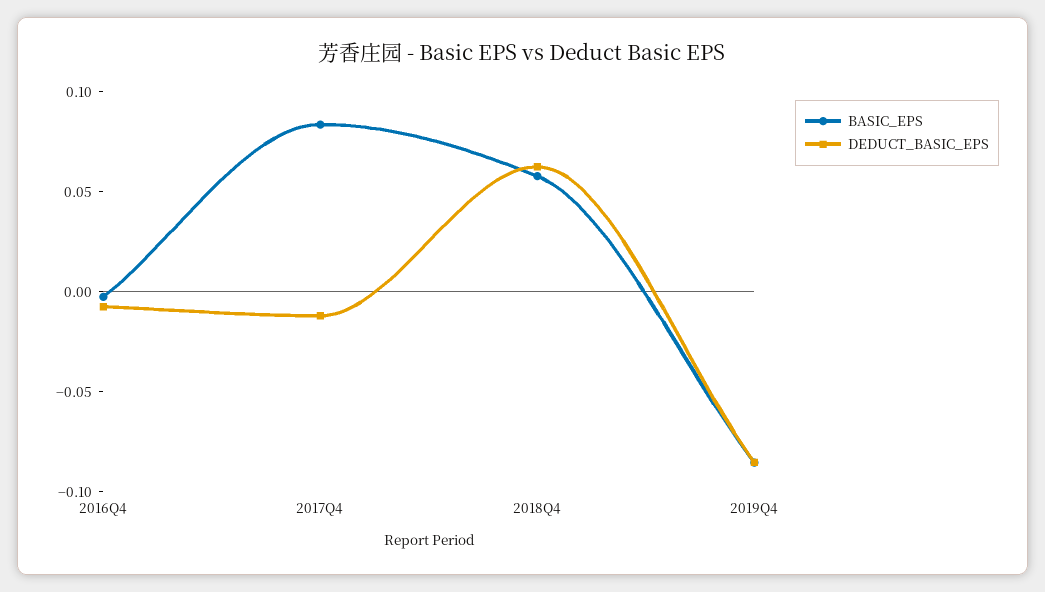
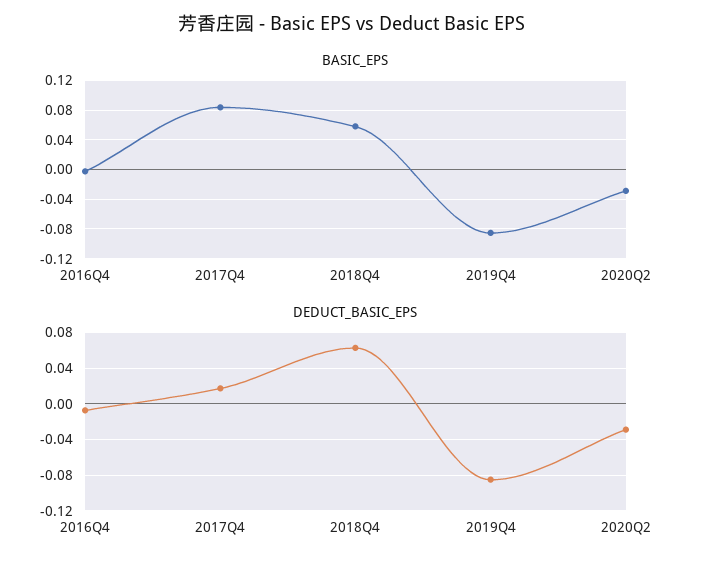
DEDUCT_BASIC_EPS, 2017Q4: -0.01 -> 0.02
BASIC_EPS, 2020Q2: none -> -0.03
DEDUCT_BASIC_EPS, 2020Q2: none -> -0.03

